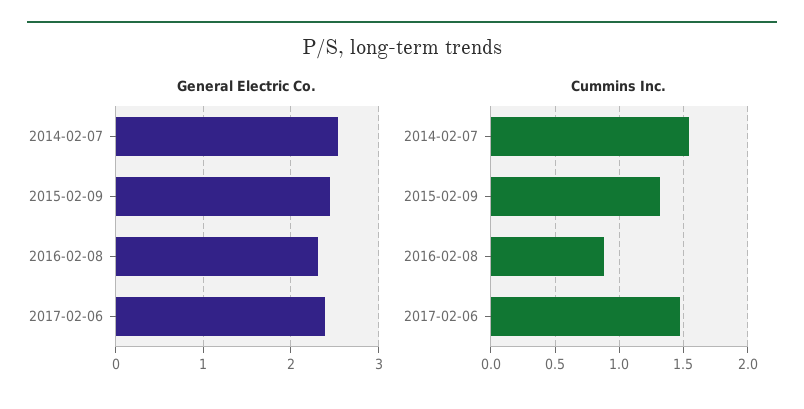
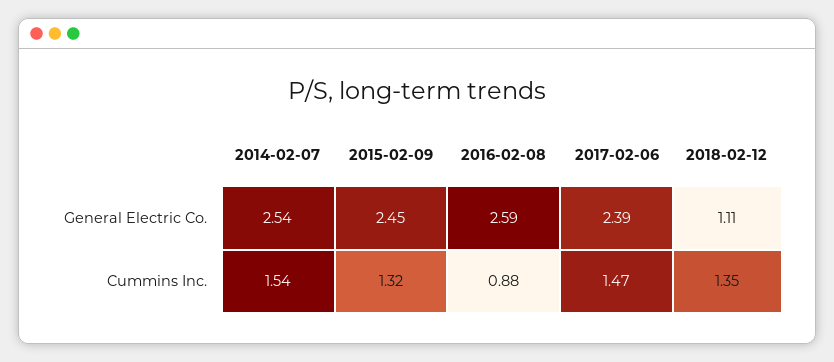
General Electric Co., 2016-02-08: 2.3 -> 2.59
General Electric Co., 2018-02-12: none -> 1.11
Cummins Inc., 2018-02-12: none -> 1.35

